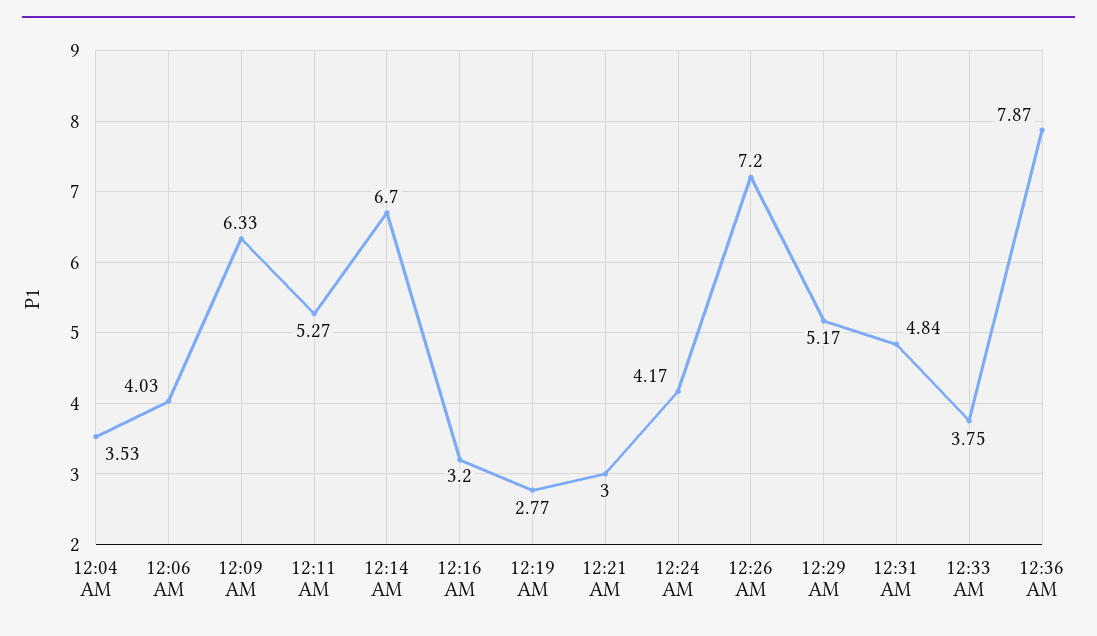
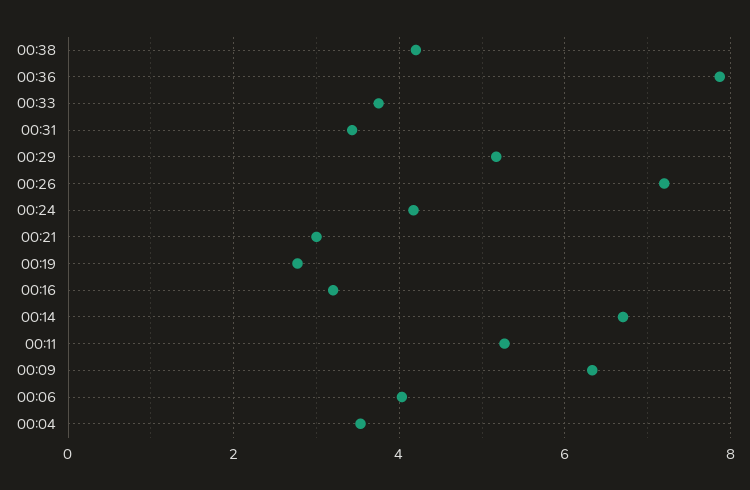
12:31 AM: 4.84 -> 3.4
00:38: none -> 4.2

